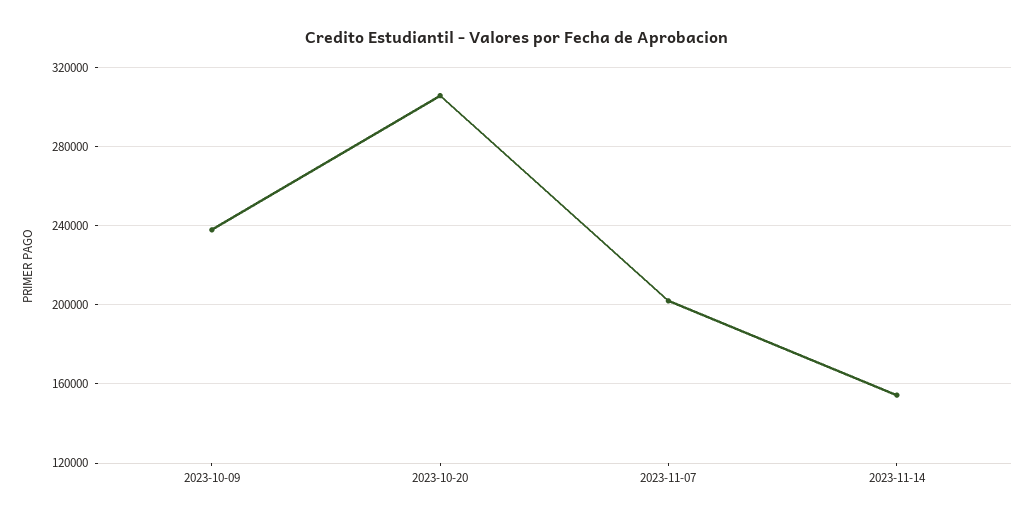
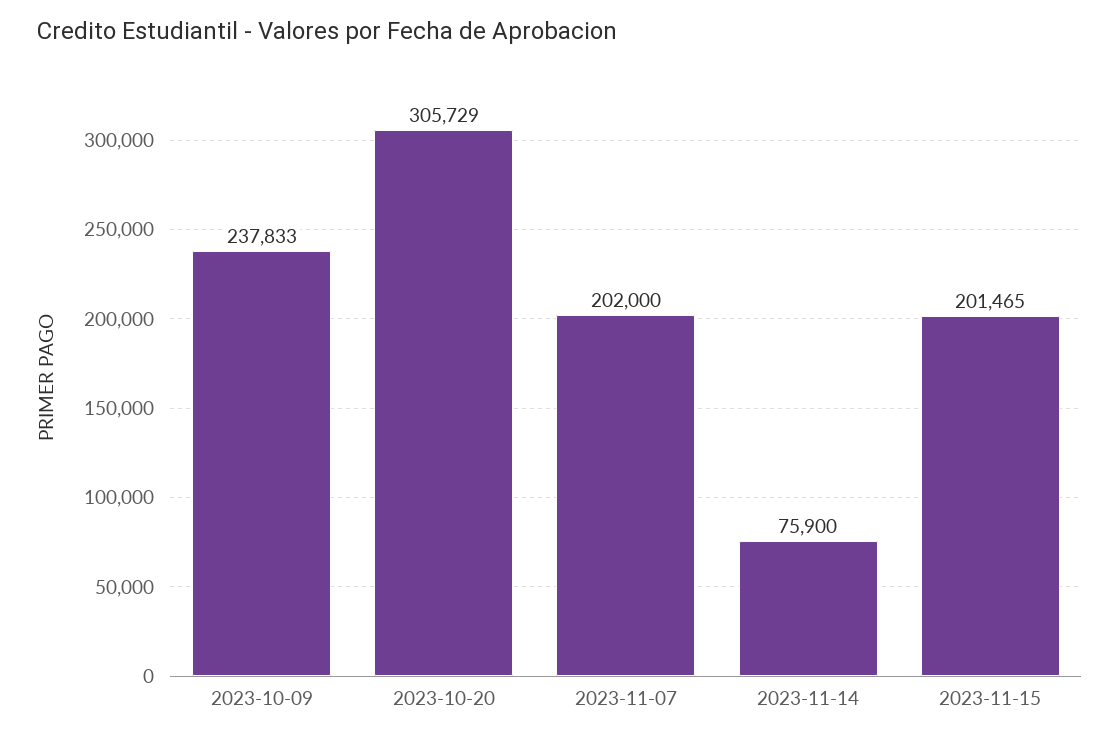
2023-11-14: 155000 -> 75900
2023-11-15: none -> 201465

